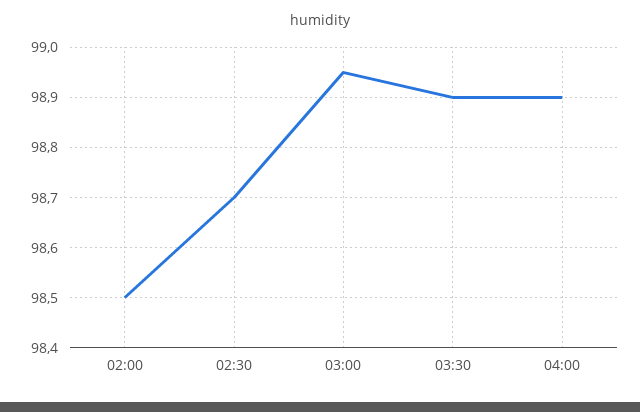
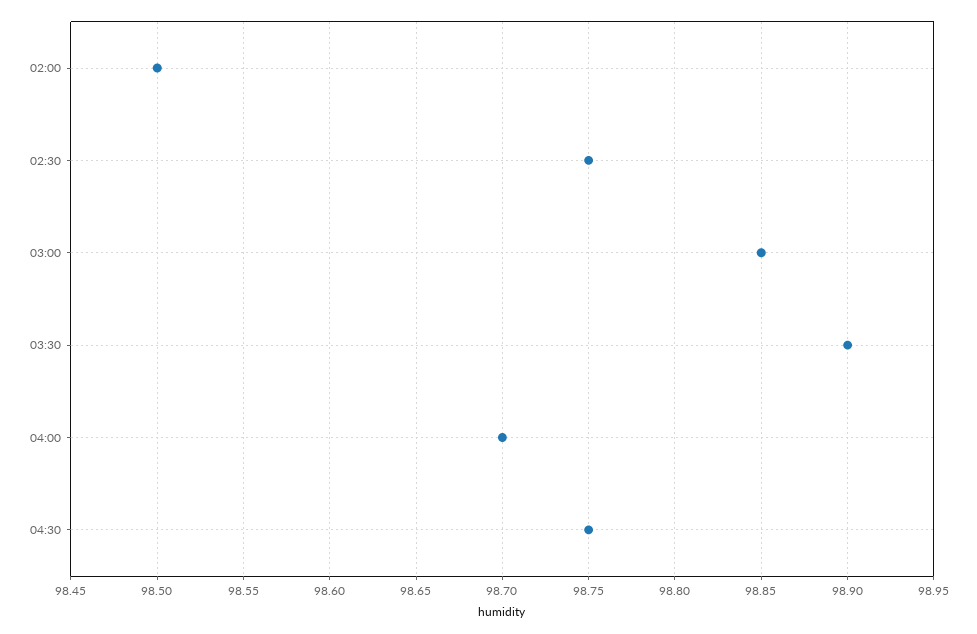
02:30: 98.7 -> 98.75
03:00: 98.95 -> 98.85
04:00: 98.9 -> 98.7
04:30: none -> 98.75

